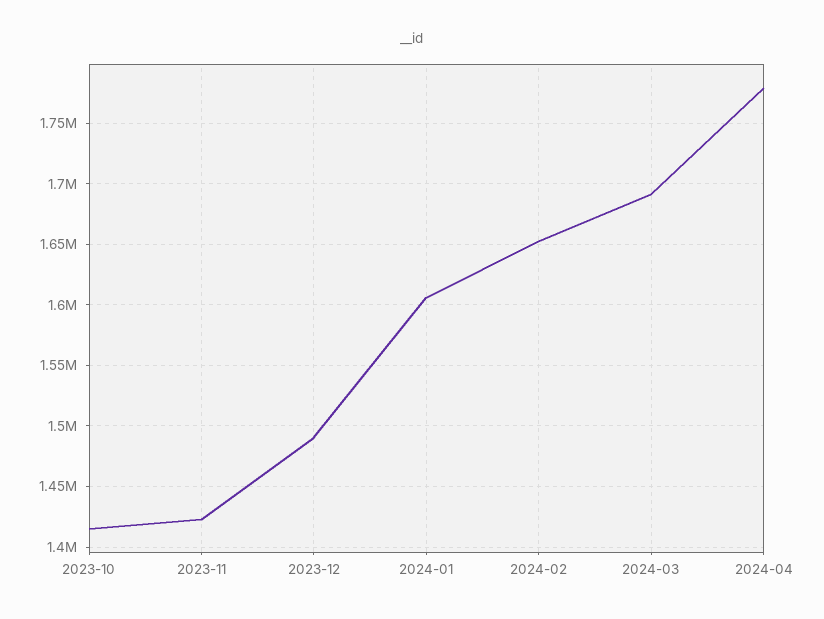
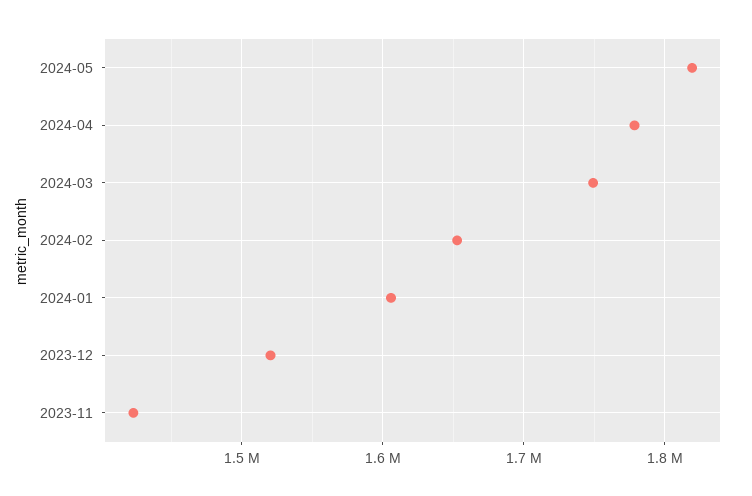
2023-10: 1415000 -> none
2023-12: 1490000 -> 1520000
2024-03: 1690000 -> 1750000
2024-05: none -> 1820000

